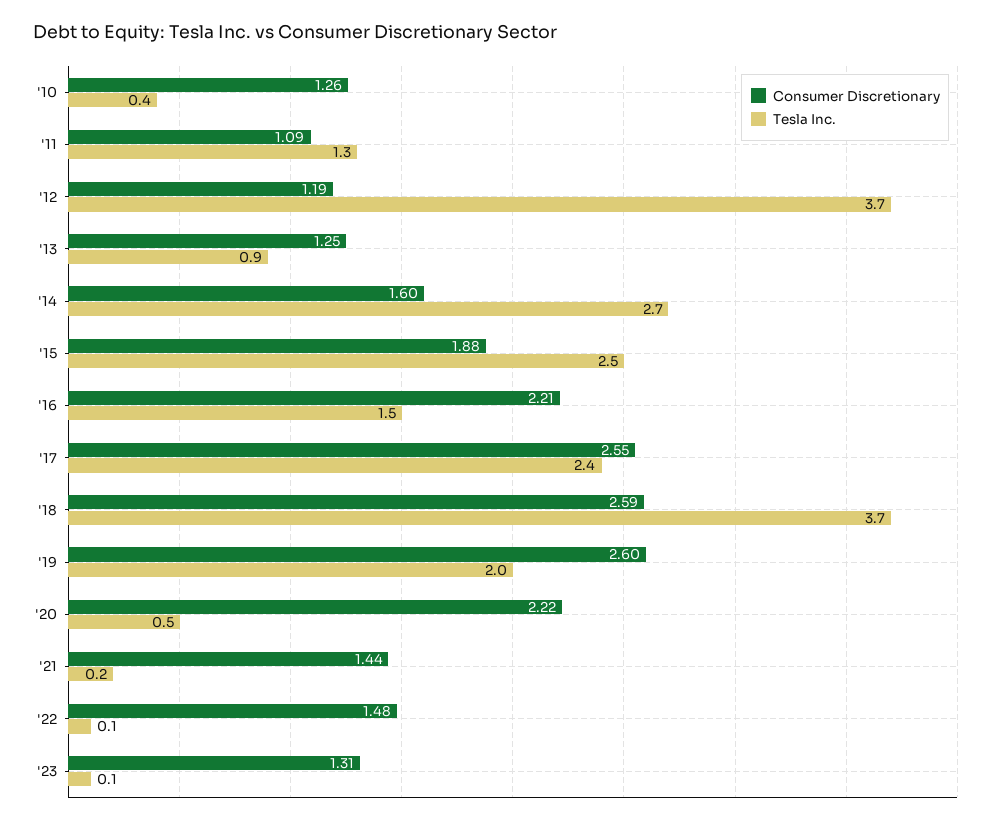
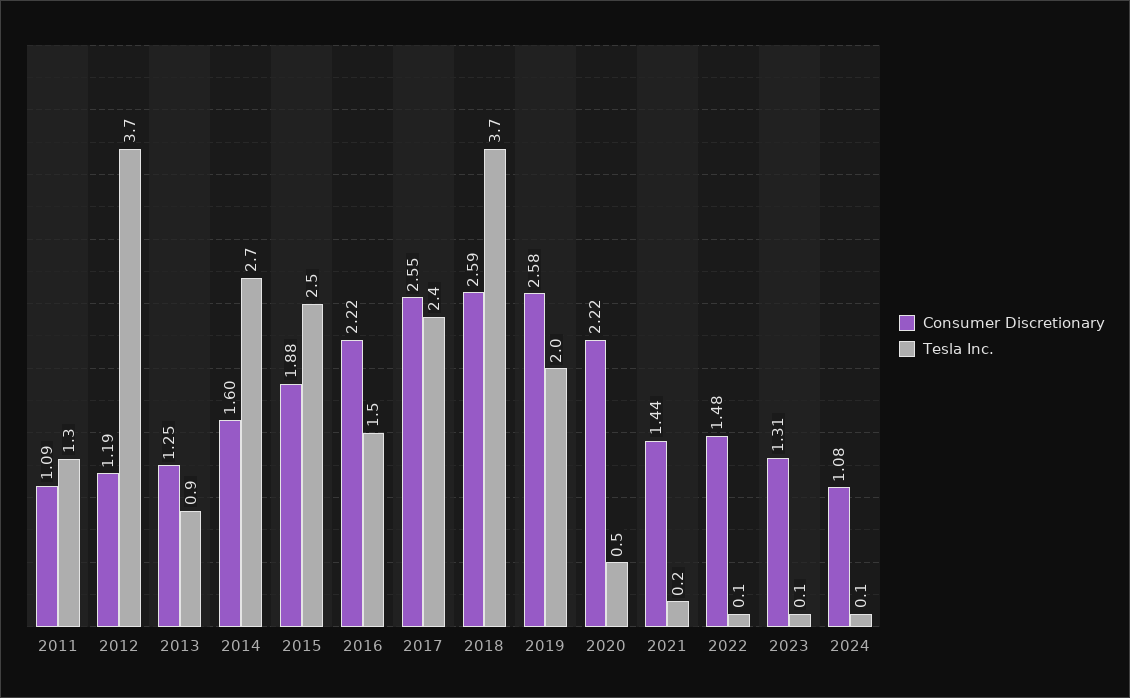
Consumer Discretionary, '10: 1.26 -> none
Tesla Inc., '10: 0.4 -> none
Consumer Discretionary, '16: 2.21 -> 2.22
Consumer Discretionary, '19: 2.6 -> 2.58
Consumer Discretionary, 2024: none -> 1.08
Tesla Inc., 2024: none -> 0.1

